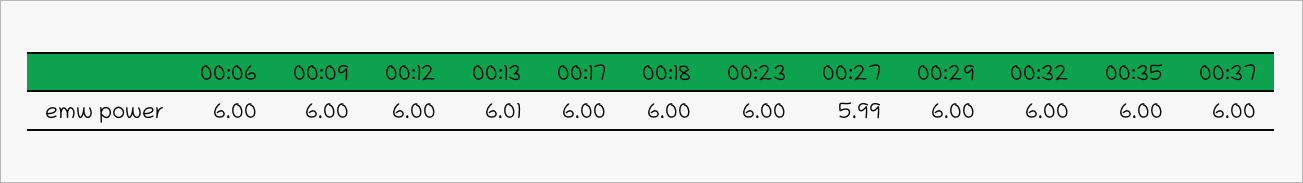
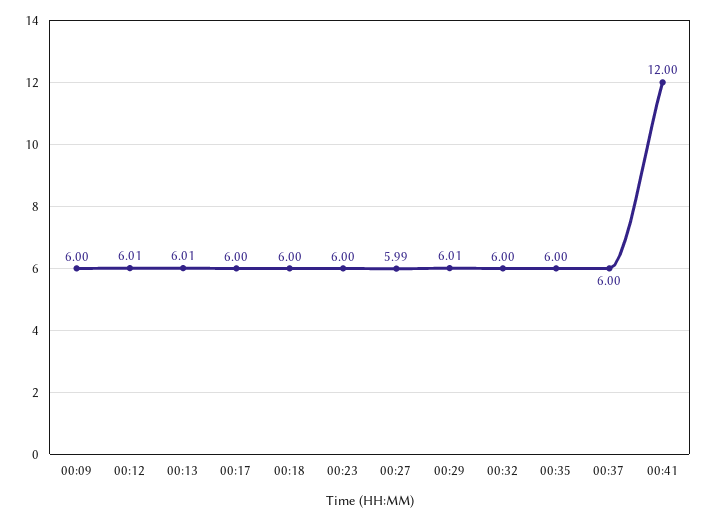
00:06: 6 -> none
00:12: 6 -> 6.01
00:29: 6 -> 6.01
00:41: none -> 12

